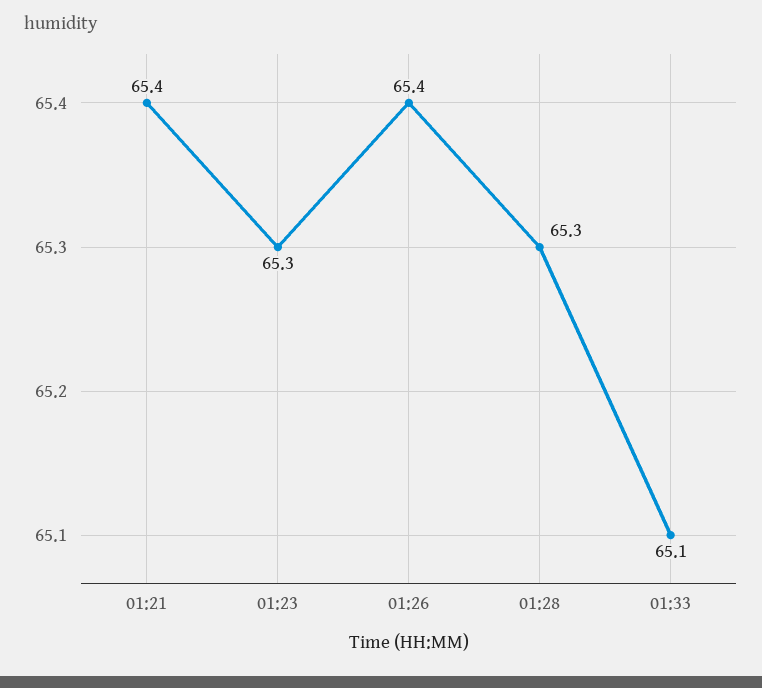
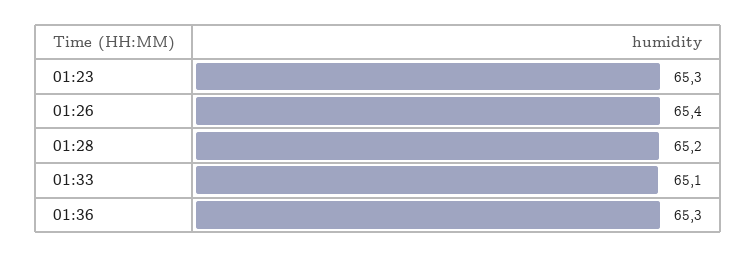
01:21: 65.4 -> none
01:28: 65.3 -> 65.2
01:36: none -> 65.3

